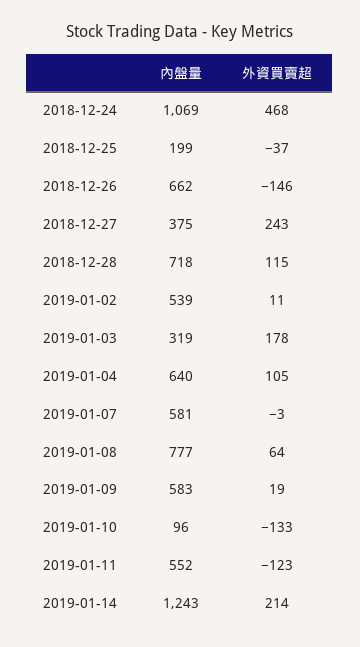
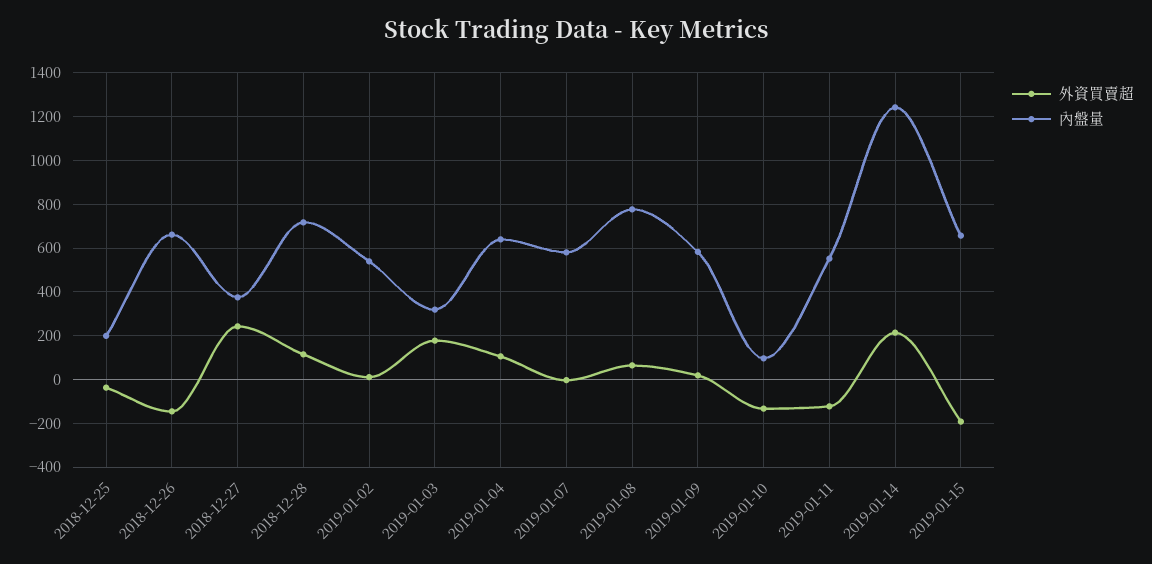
內盤量, 2018-12-24: 1069 -> none
外資買賣超, 2018-12-24: 468 -> none
外資買賣超, 2019-01-15: none -> -200
內盤量, 2019-01-15: none -> 650

